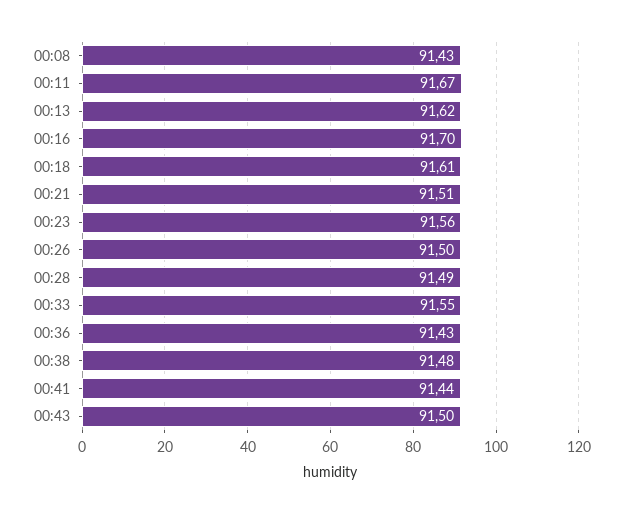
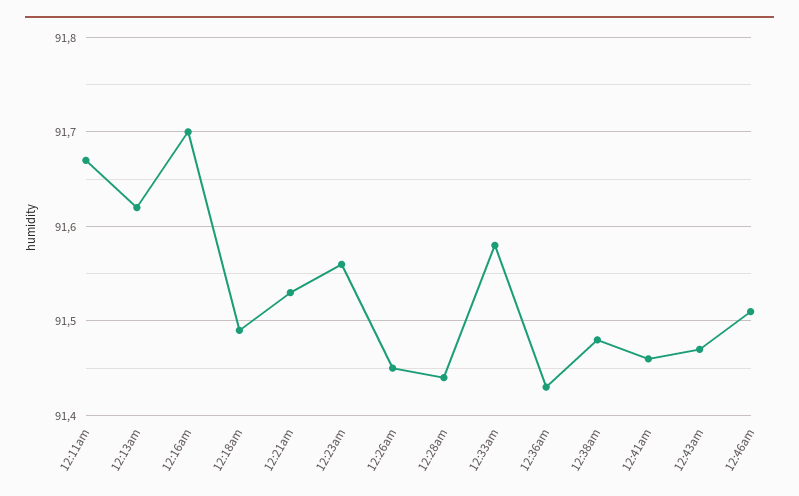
00:08: 91.43 -> none
00:18: 91.61 -> 91.49
00:21: 91.51 -> 91.53
00:26: 91.5 -> 91.45
00:28: 91.49 -> 91.44
00:33: 91.55 -> 91.58
00:41: 91.44 -> 91.46
00:43: 91.5 -> 91.47
12:46am: none -> 91.51

